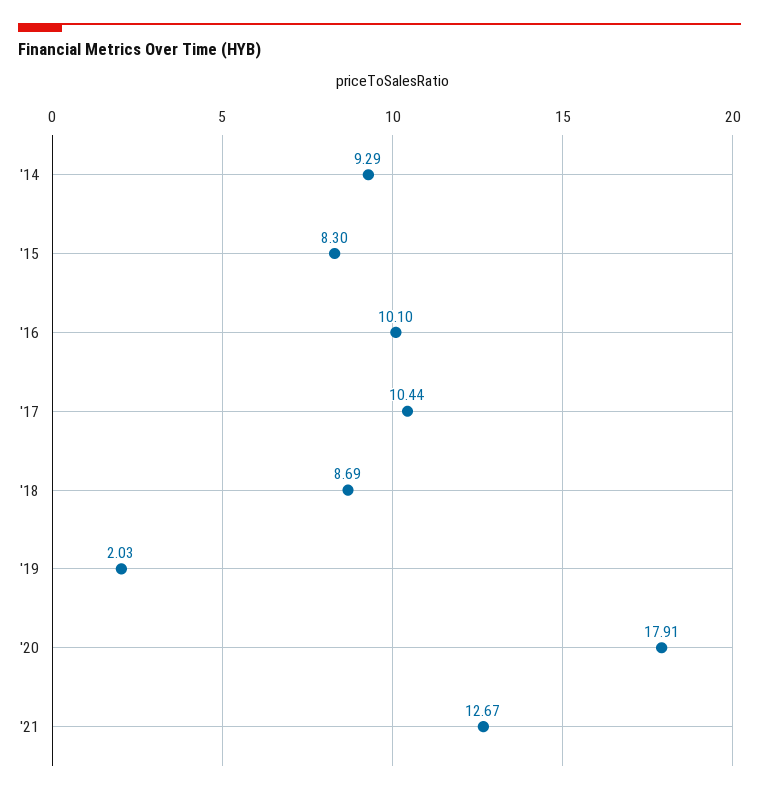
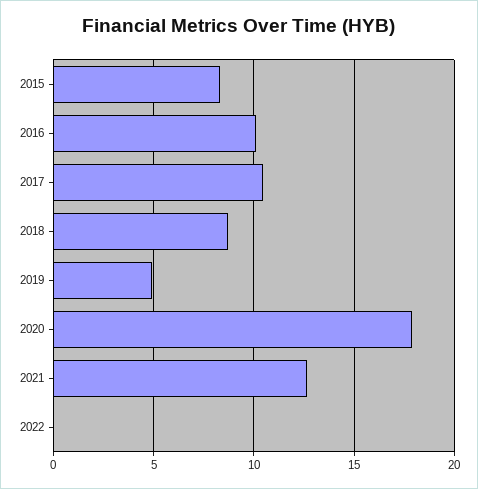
'14: 9.29 -> none
'19: 2.03 -> 5
2022: none -> 0

